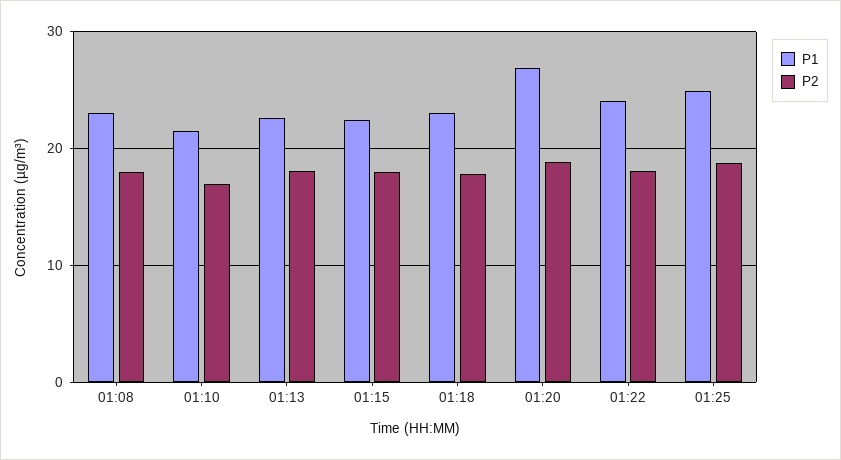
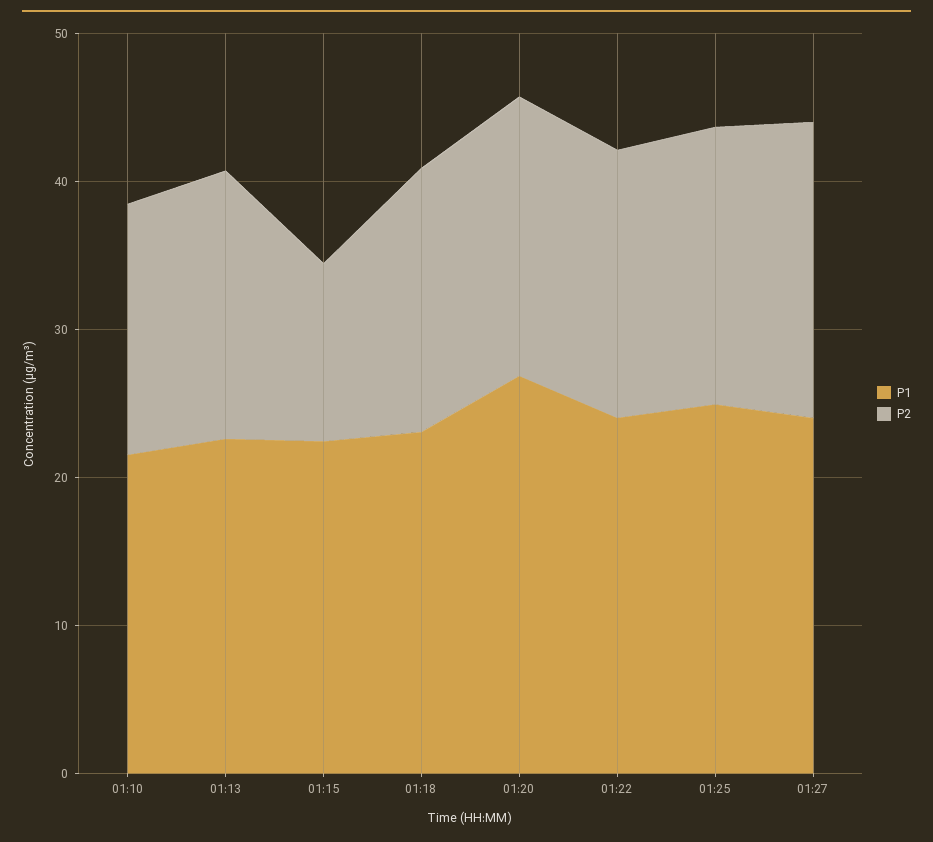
P1, 01:08: 23 -> none
P2, 01:08: 18 -> none
P2, 01:15: 18 -> 12
P1, 01:27: none -> 24
P2, 01:27: none -> 20

